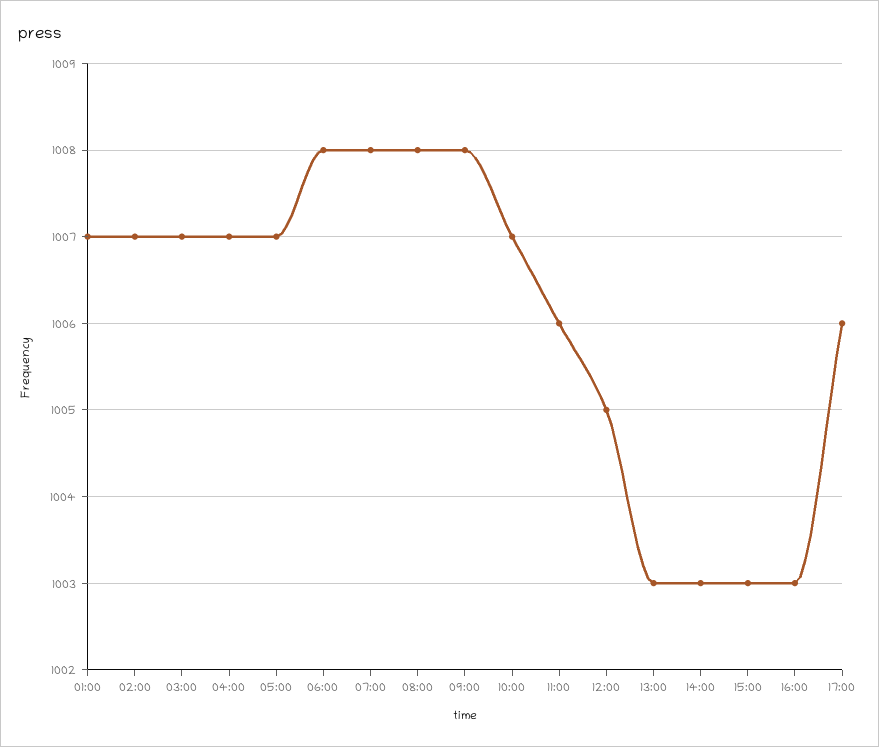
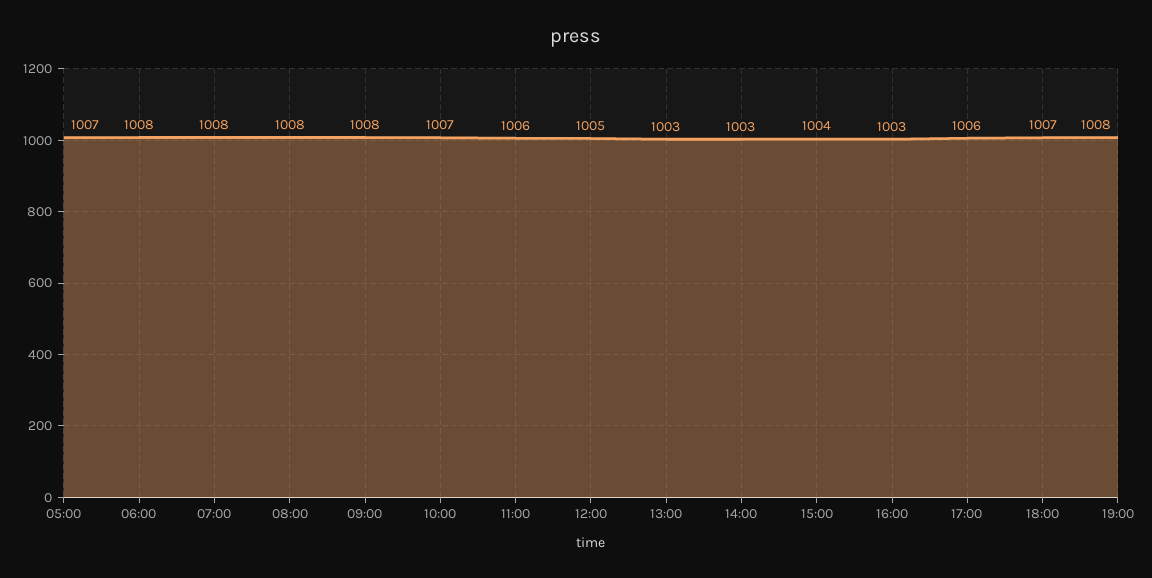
01:00: 1007 -> none
02:00: 1007 -> none
03:00: 1007 -> none
04:00: 1007 -> none
15:00: 1003 -> 1004
18:00: none -> 1007
19:00: none -> 1008

